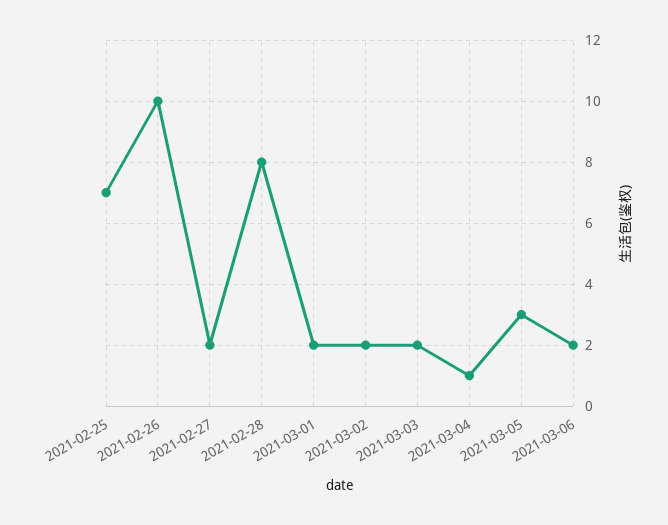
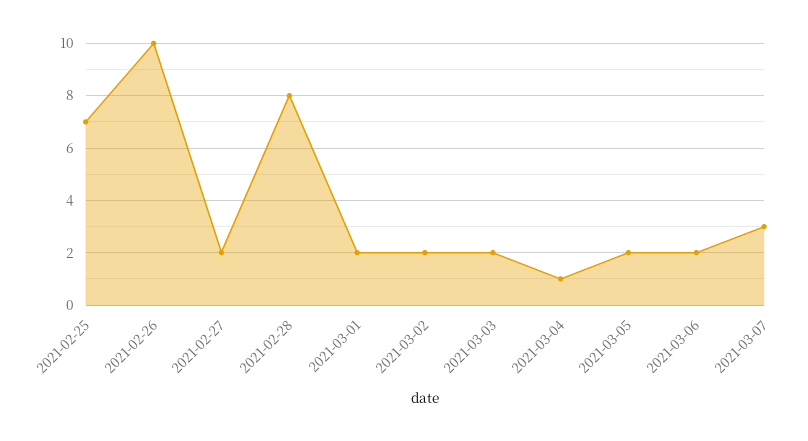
2021-03-05: 3 -> 2
2021-03-07: none -> 3

